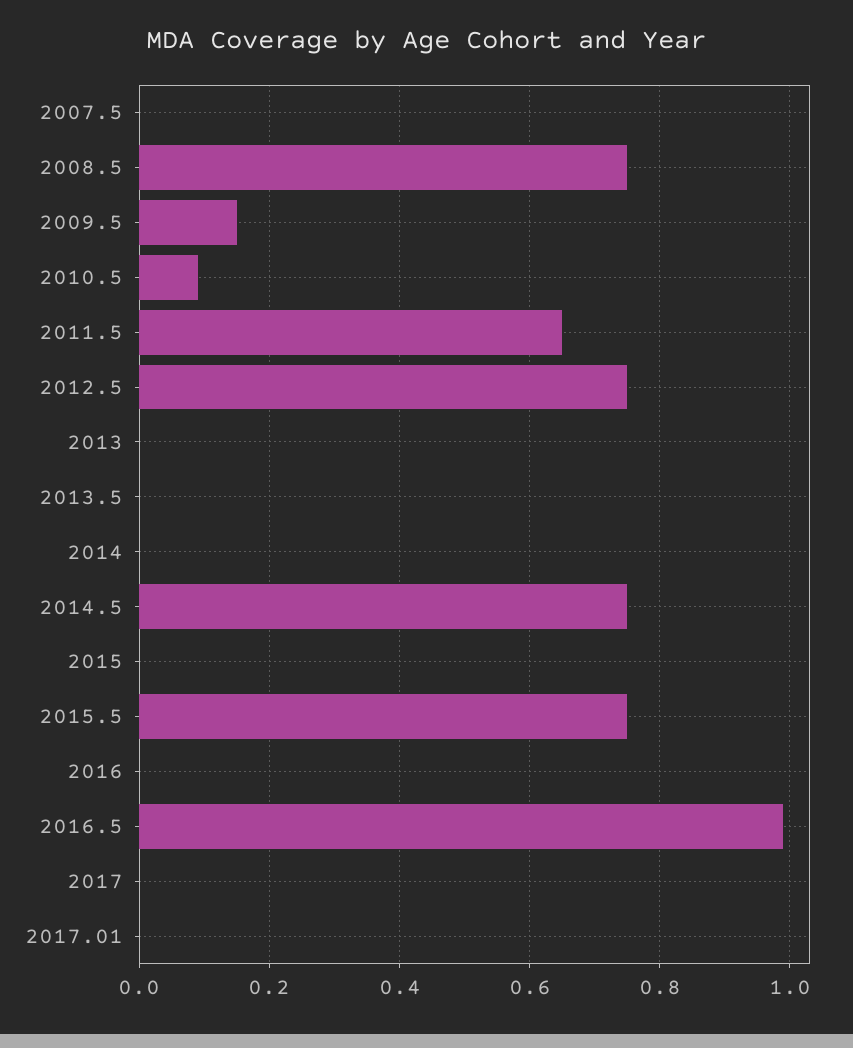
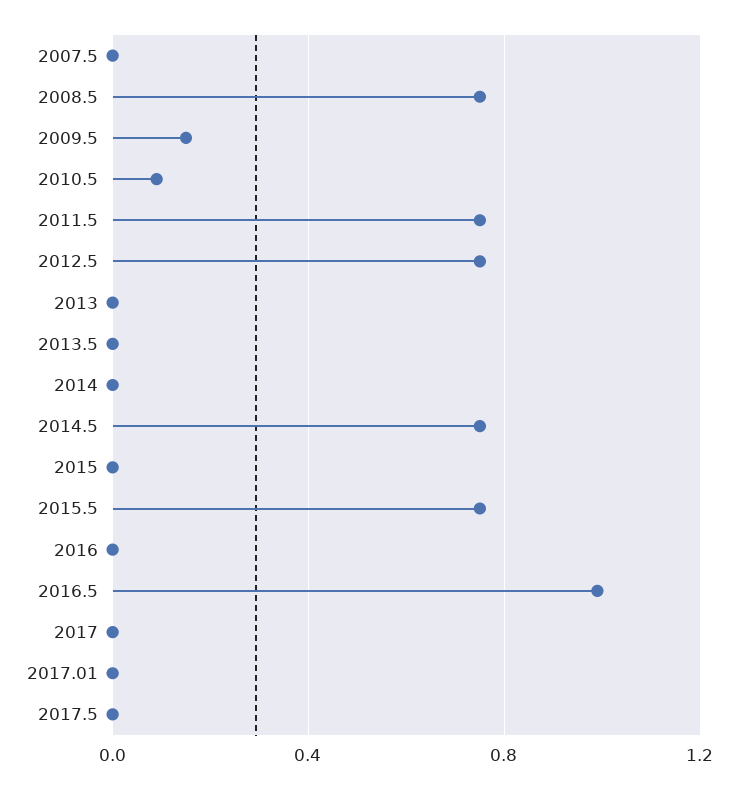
2011.5: 0.65 -> 0.75
2017.5: none -> 0

